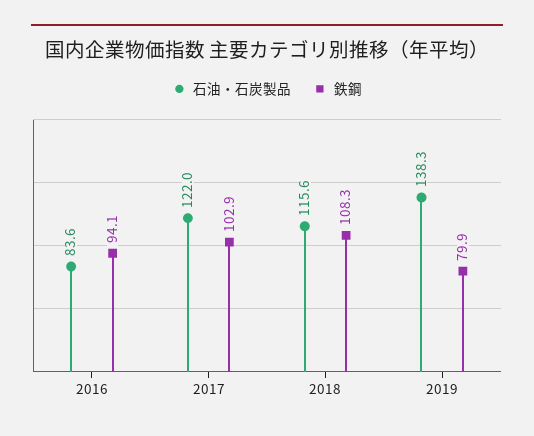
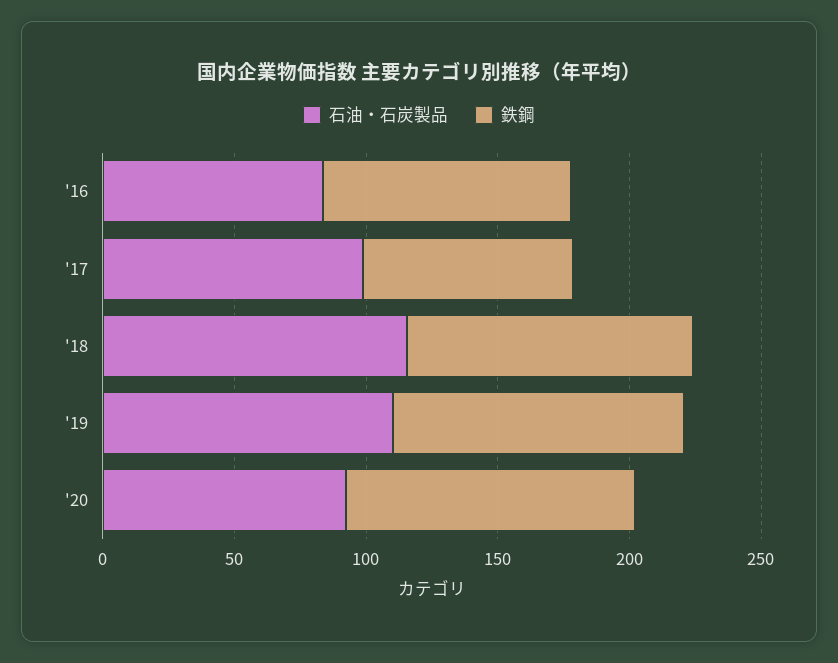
石油・石炭製品, 2017: 122 -> 100
鉄鋼, 2017: 102.9 -> 80
石油・石炭製品, 2019: 138.3 -> 110
鉄鋼, 2019: 79.9 -> 110
石油・石炭製品, '20: none -> 90
鉄鋼, '20: none -> 110

